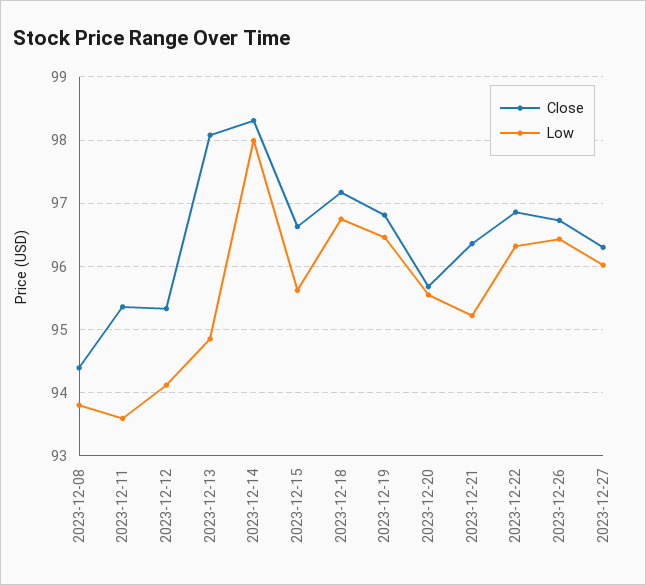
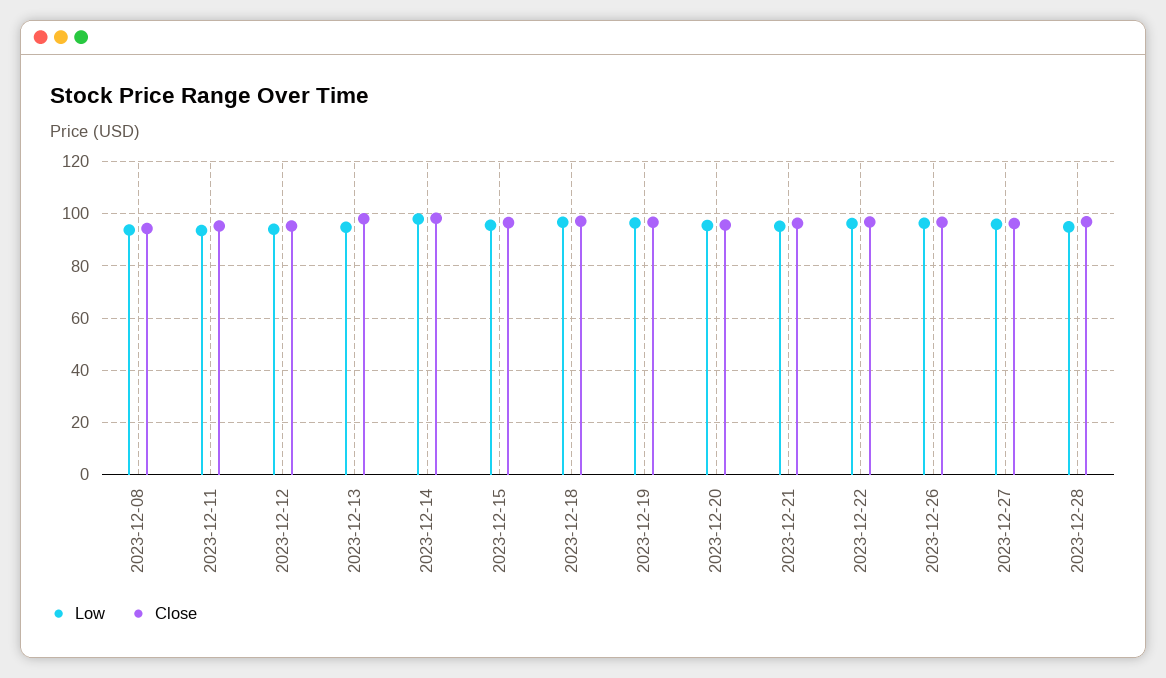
Low, 2023-12-28: none -> 95
Close, 2023-12-28: none -> 97.5

